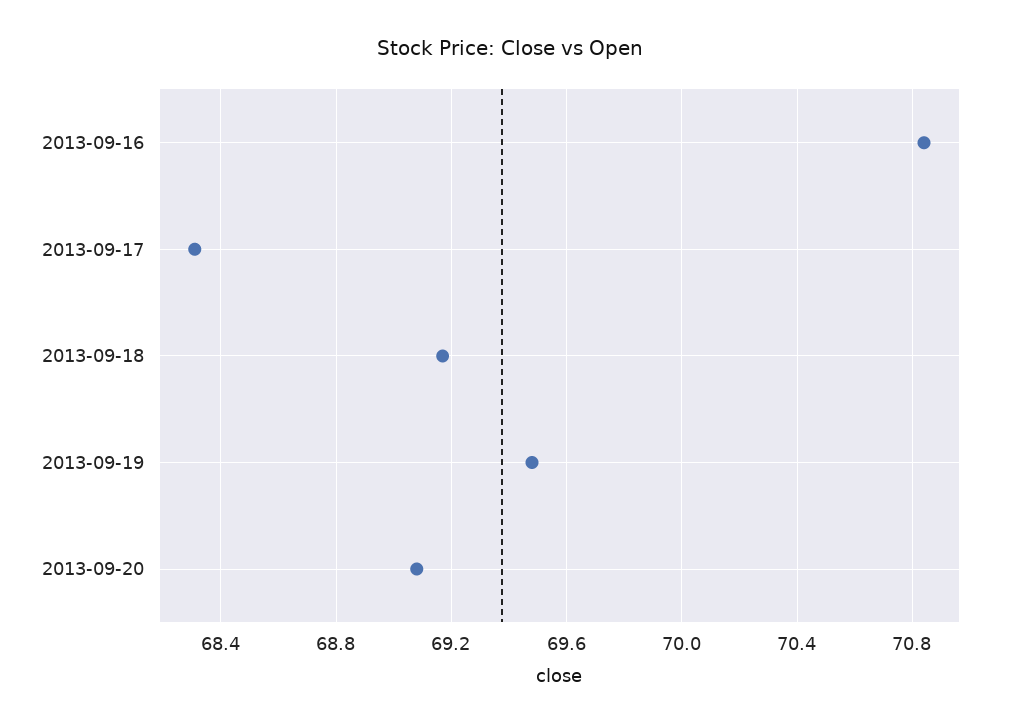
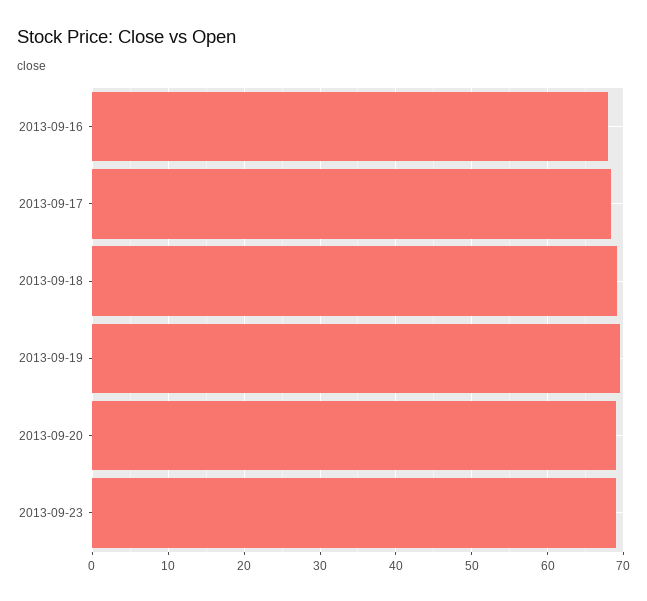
2013-09-16: 70.85 -> 68
2013-09-23: none -> 69

